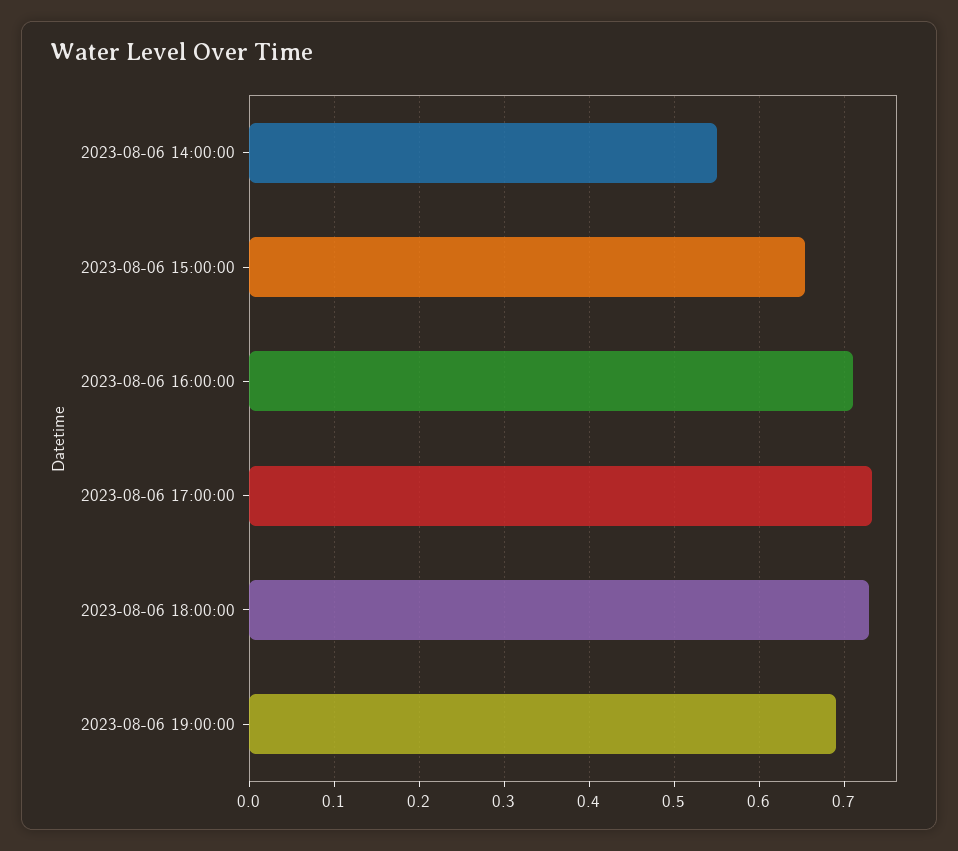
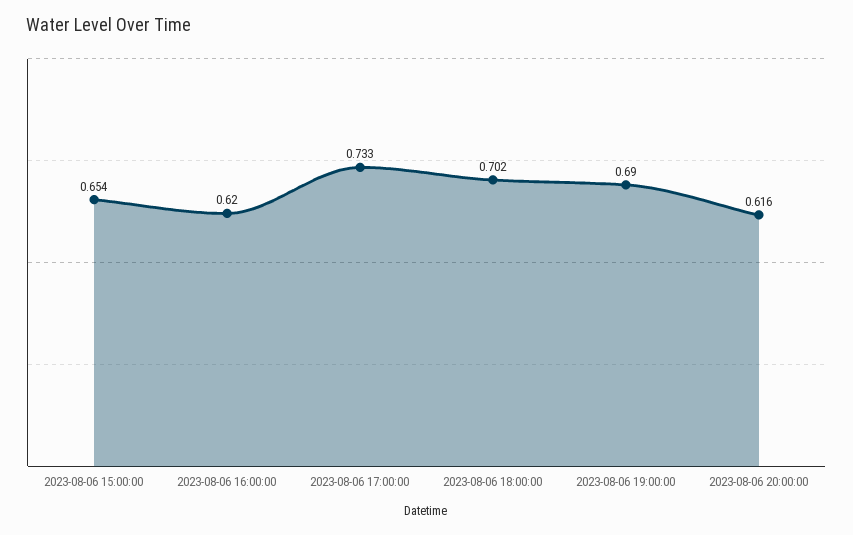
2023-08-06 14:00:00: 0.55 -> none
2023-08-06 16:00:00: 0.71 -> 0.62
2023-08-06 18:00:00: 0.73 -> 0.702
2023-08-06 20:00:00: none -> 0.616

